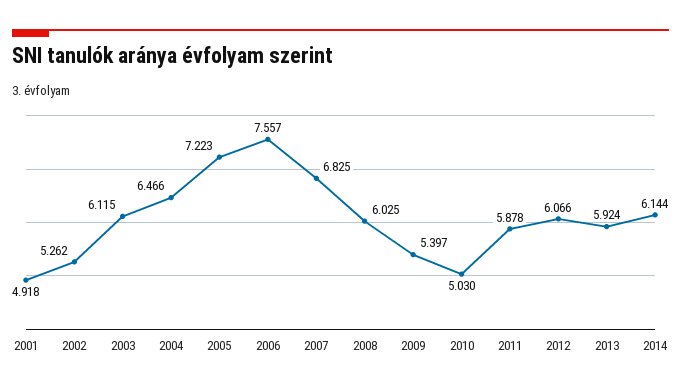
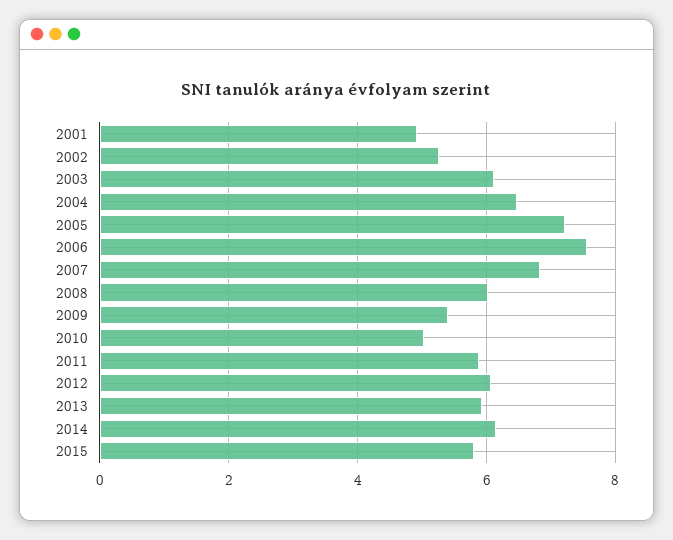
2015: none -> 5.8

